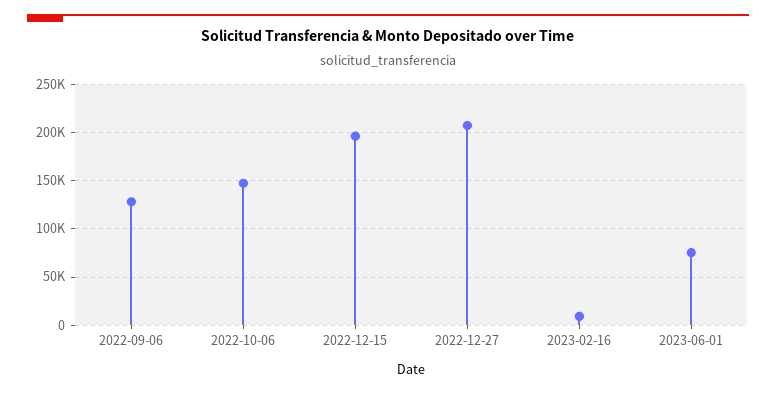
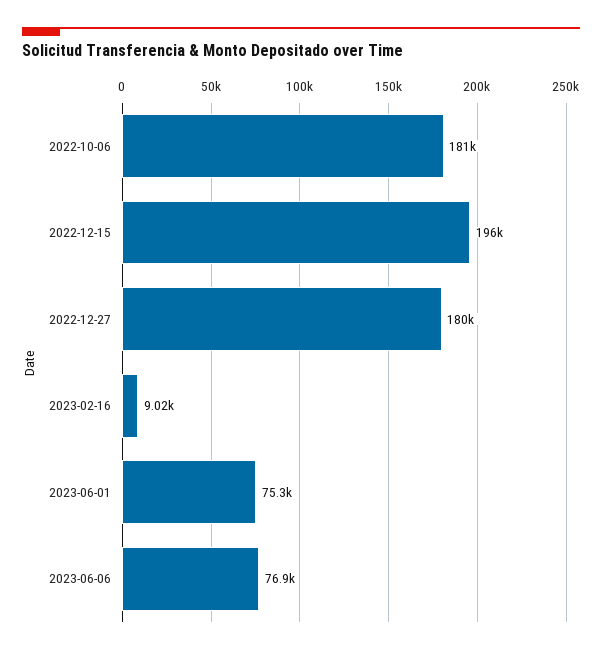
2022-09-06: 130000 -> none
2022-10-06: 150000 -> 181000
2022-12-27: 210000 -> 180000
2023-06-06: none -> 76900

